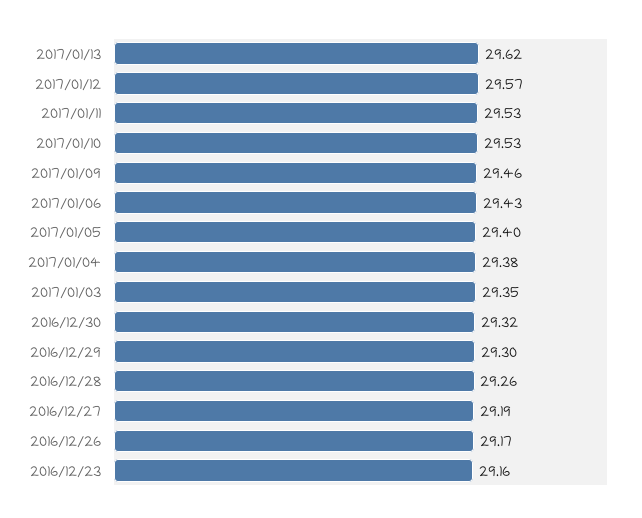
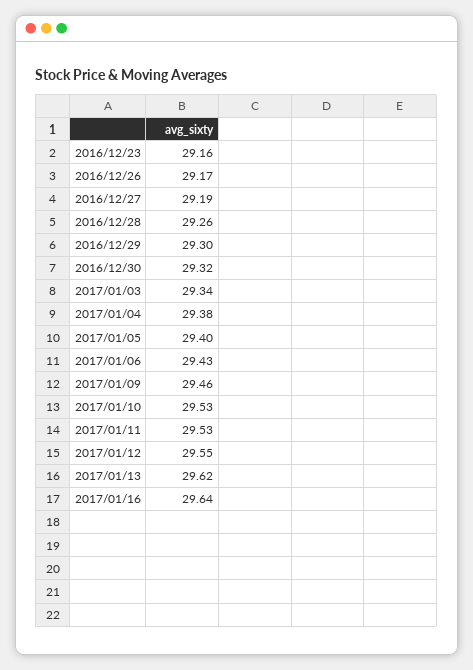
2017/01/12: 29.57 -> 29.55
2017/01/03: 29.35 -> 29.34
2017/01/16: none -> 29.64

